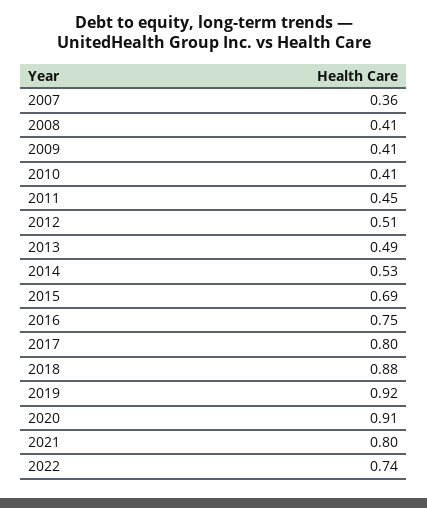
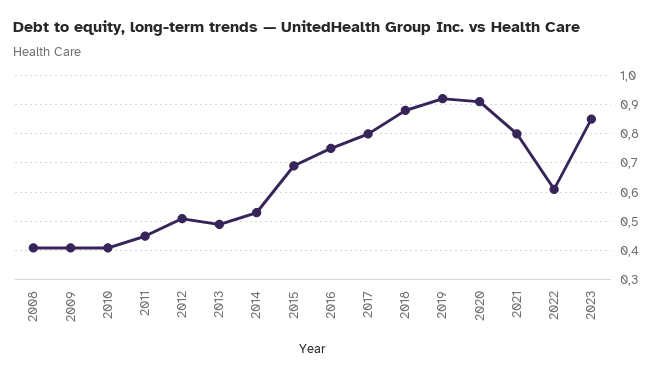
2007: 0.36 -> none
2022: 0.74 -> 0.6
2023: none -> 0.85

